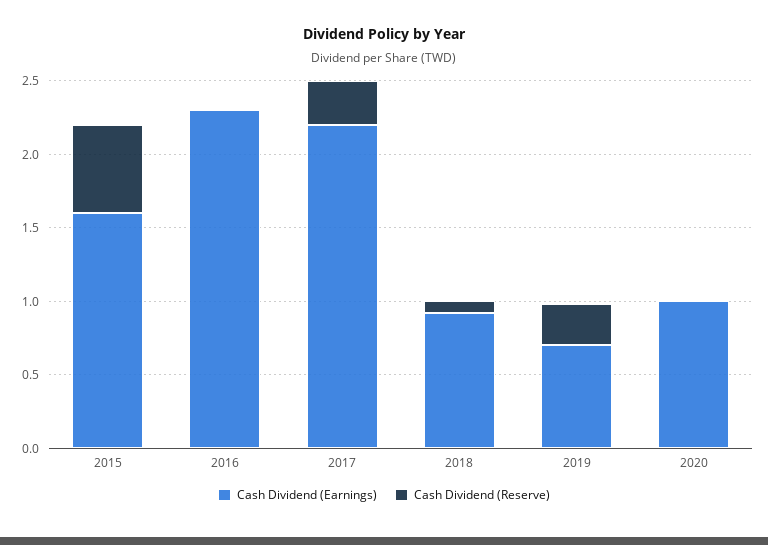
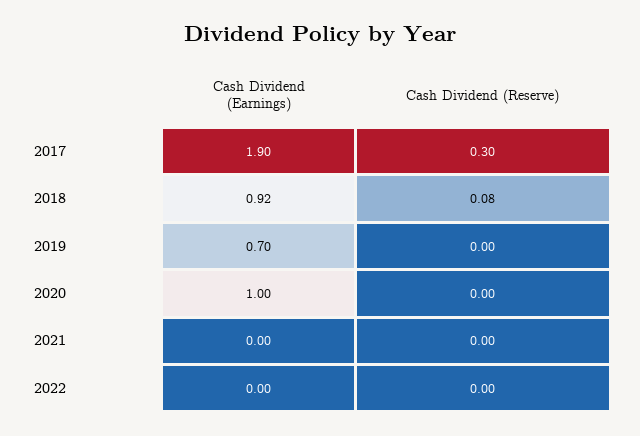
Cash Dividend (Earnings), 2015: 1.6 -> none
Cash Dividend (Reserve), 2015: 0.6 -> none
Cash Dividend (Earnings), 2016: 2.3 -> none
Cash Dividend (Reserve), 2016: 0 -> none
Cash Dividend (Earnings), 2017: 2.2 -> 1.9
Cash Dividend (Reserve), 2019: 0.3 -> 0
Cash Dividend (Earnings), 2021: none -> 0
Cash Dividend (Reserve), 2021: none -> 0
Cash Dividend (Earnings), 2022: none -> 0
Cash Dividend (Reserve), 2022: none -> 0

